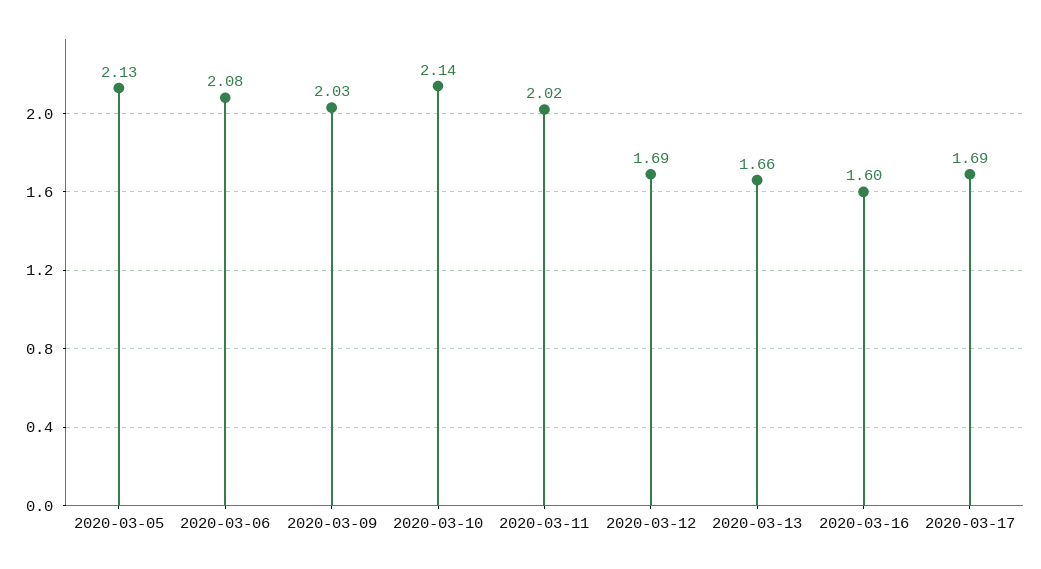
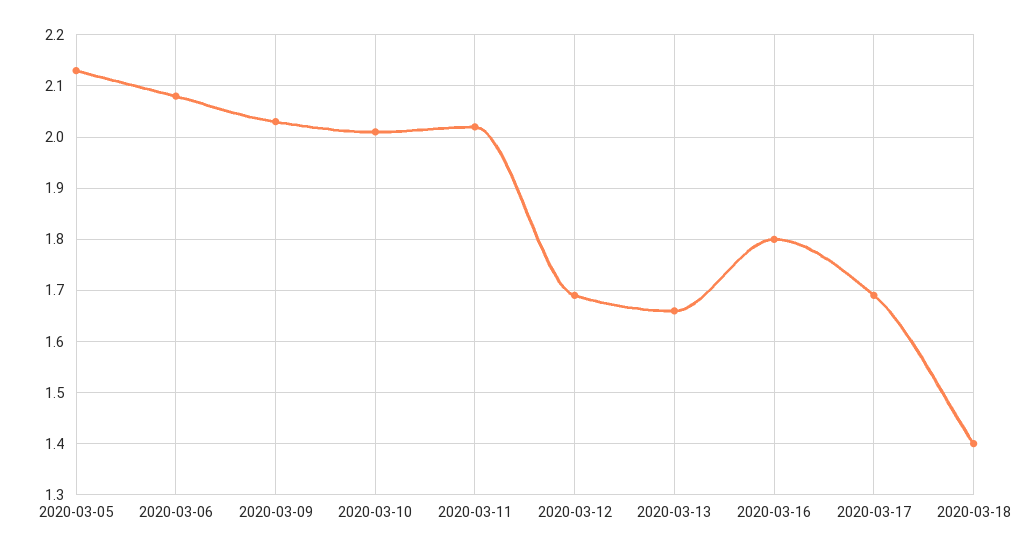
2020-03-10: 2.14 -> 2
2020-03-16: 1.6 -> 1.8
2020-03-18: none -> 1.4

